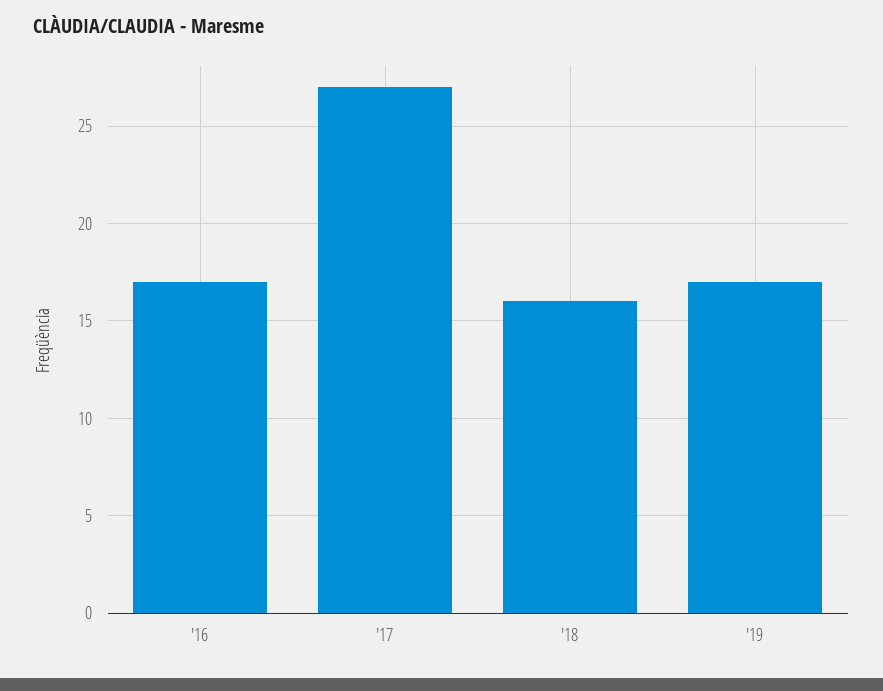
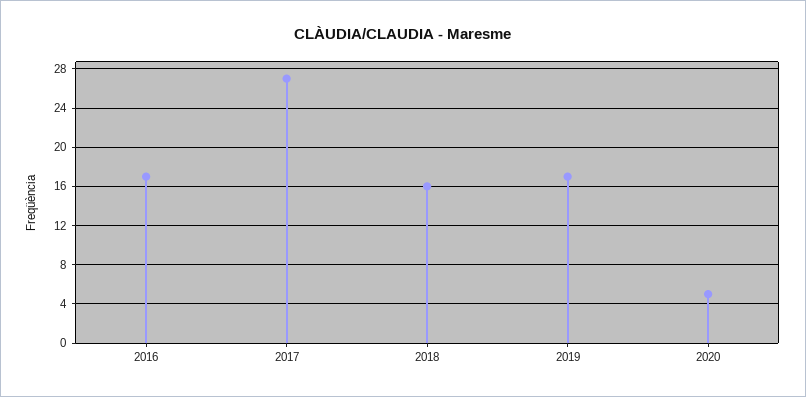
2020: none -> 5

